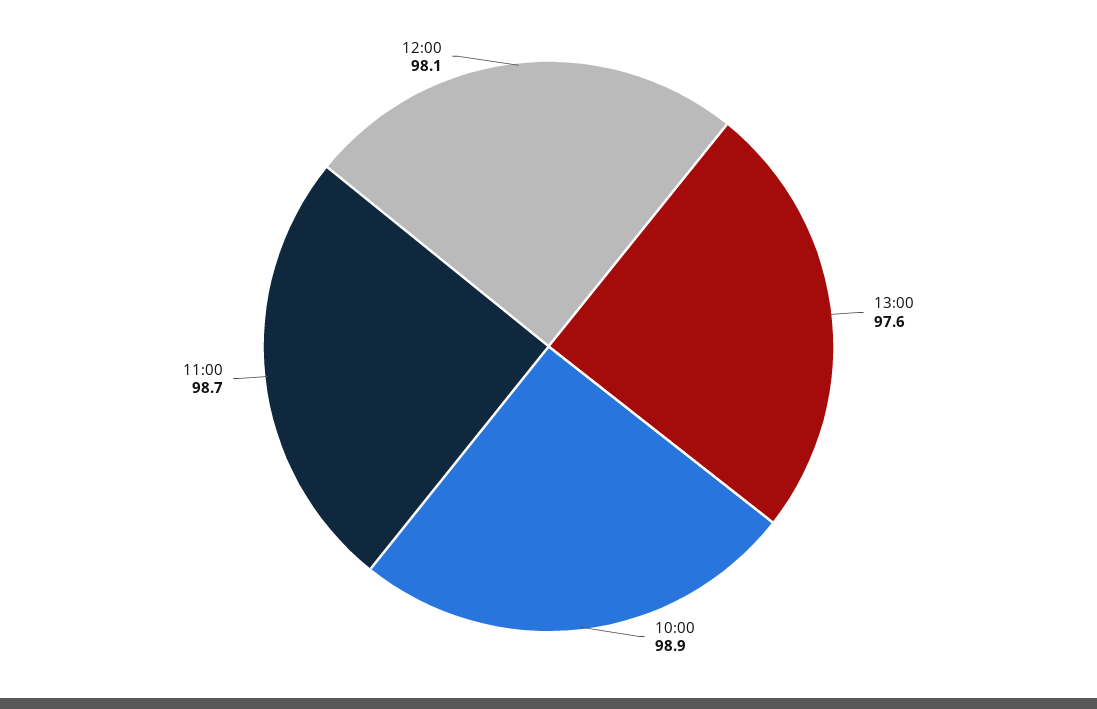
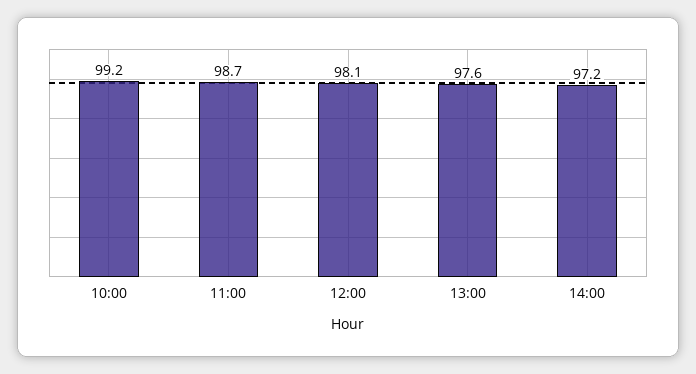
10:00: 98.9 -> 99.2
14:00: none -> 97.2

